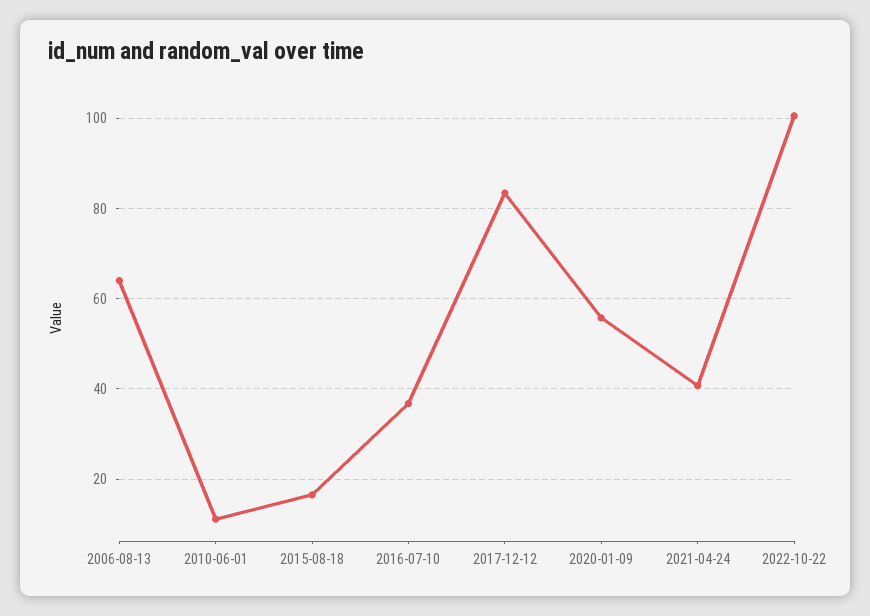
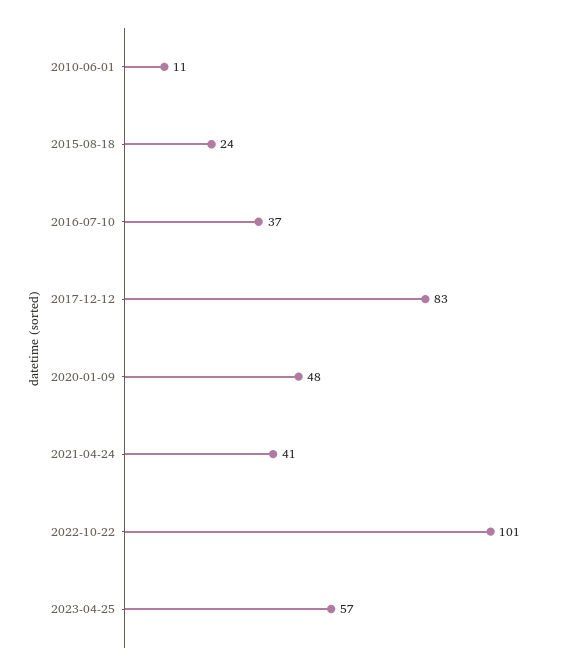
2006-08-13: 64 -> none
2015-08-18: 16 -> 24
2020-01-09: 56 -> 48
2023-04-25: none -> 57

